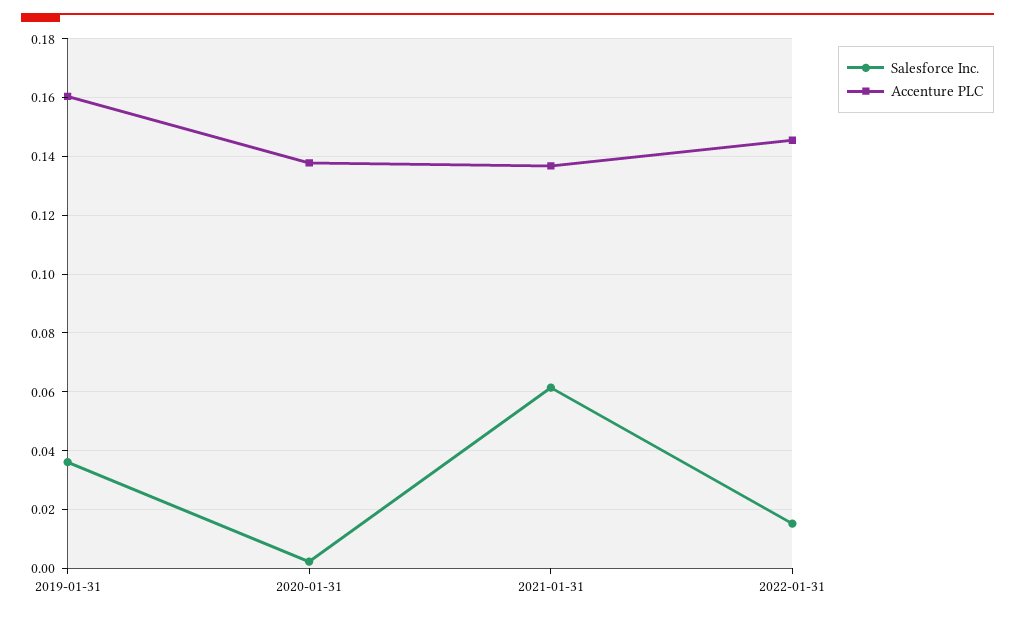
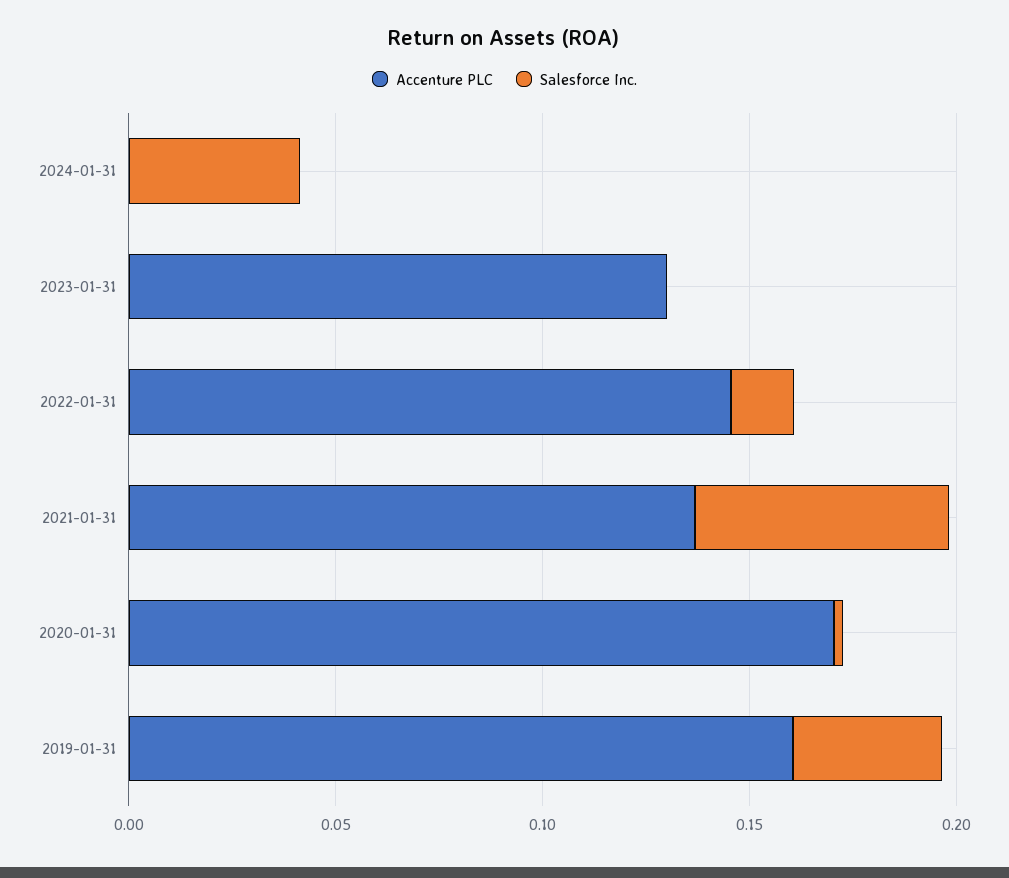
Accenture PLC, 2020-01-31: 0.1375 -> 0.17
Accenture PLC, 2024-01-31: none -> 0
Salesforce Inc., 2024-01-31: none -> 0.04
Accenture PLC, 2023-01-31: none -> 0.13
Salesforce Inc., 2023-01-31: none -> 0

